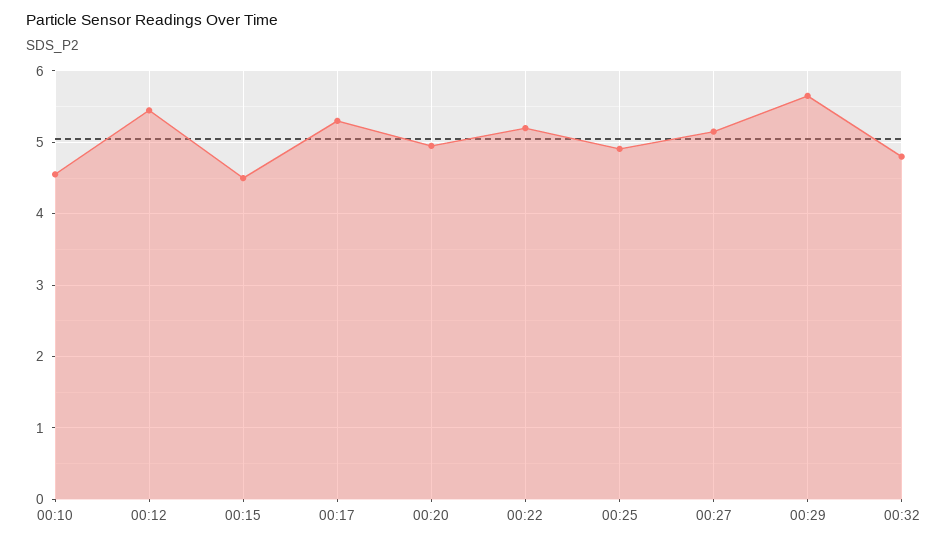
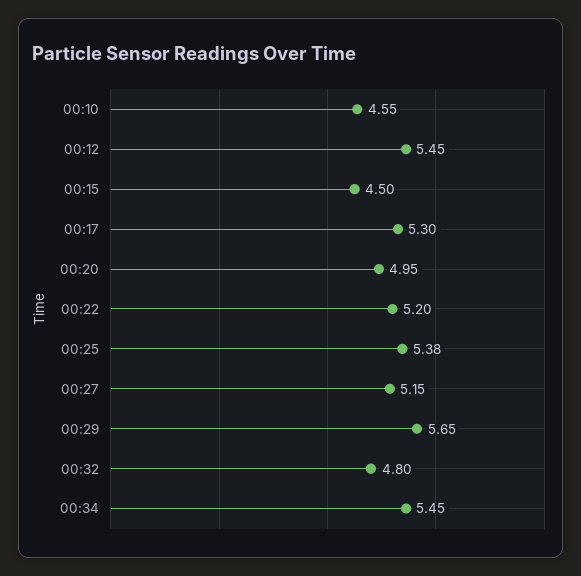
00:25: 4.9 -> 5.38
00:34: none -> 5.45

